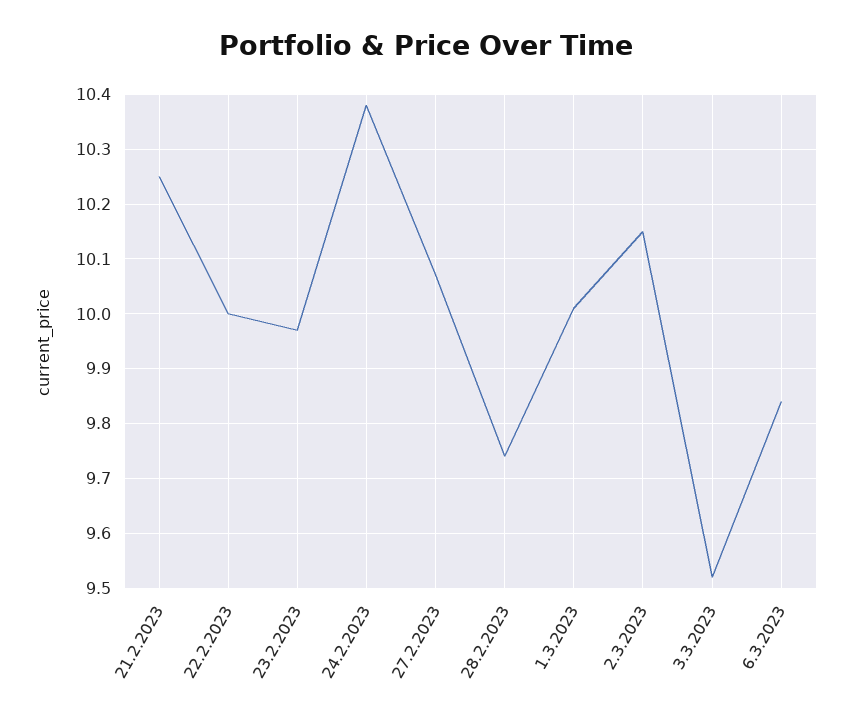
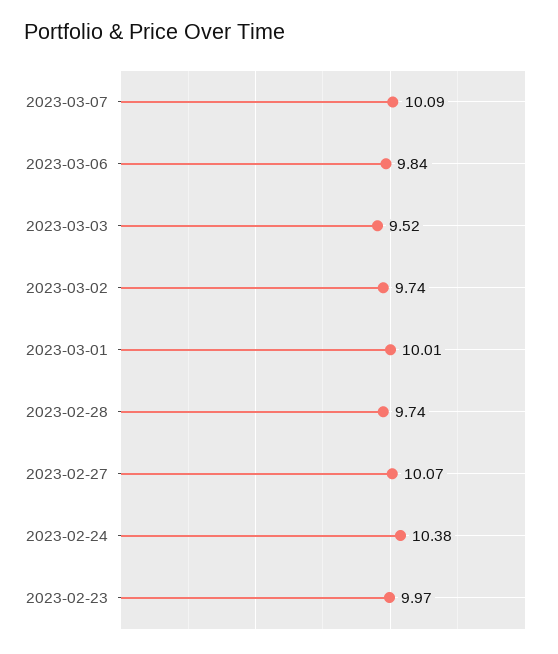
21.2.2023: 10.25 -> none
22.2.2023: 10 -> none
2.3.2023: 10.15 -> 9.74
2023-03-07: none -> 10.09

